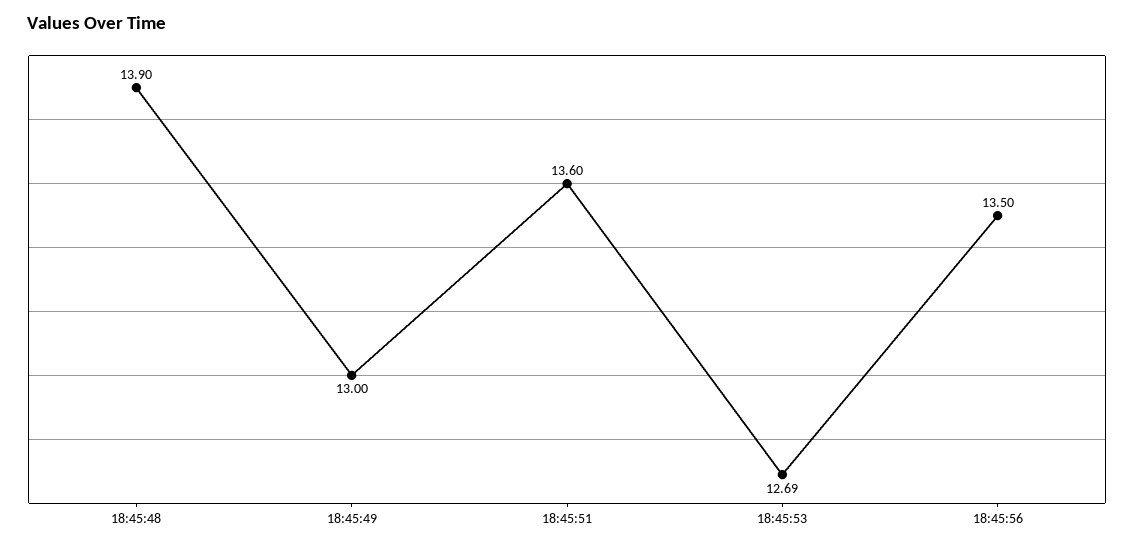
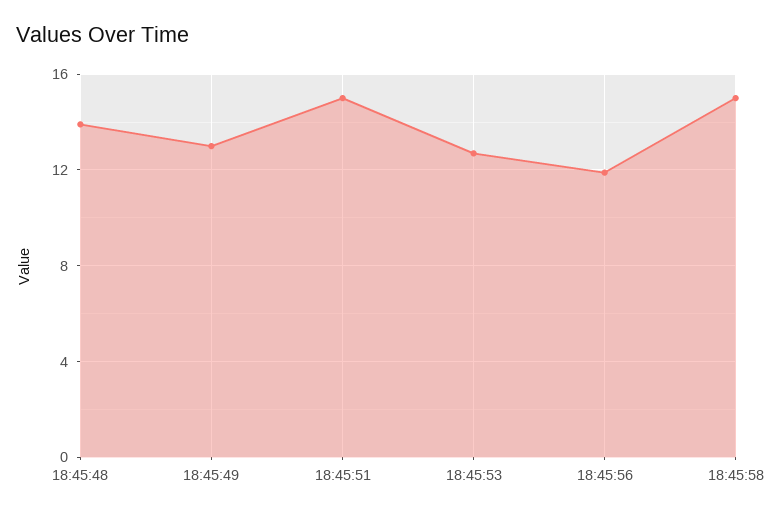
18:45:51: 13.6 -> 15
18:45:56: 13.5 -> 12
18:45:58: none -> 15

